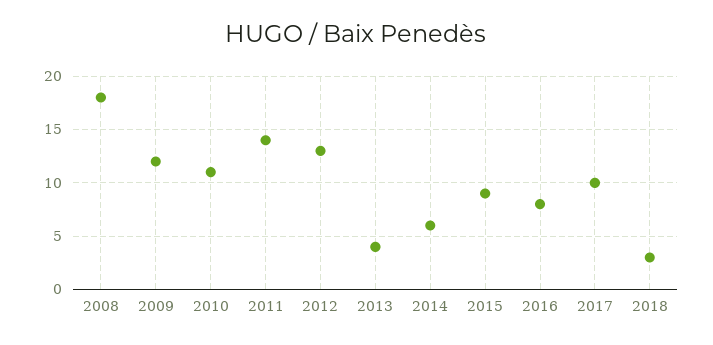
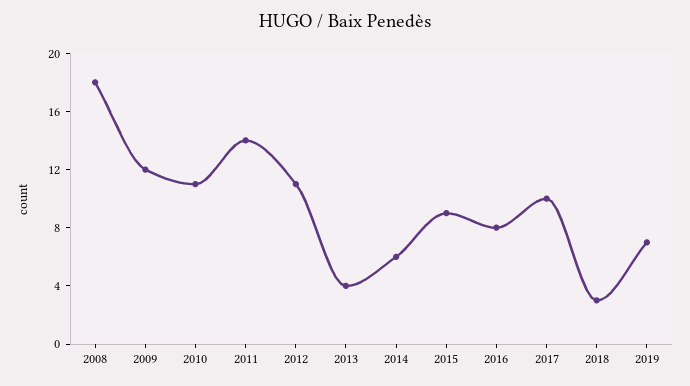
2012: 13 -> 11
2019: none -> 7

